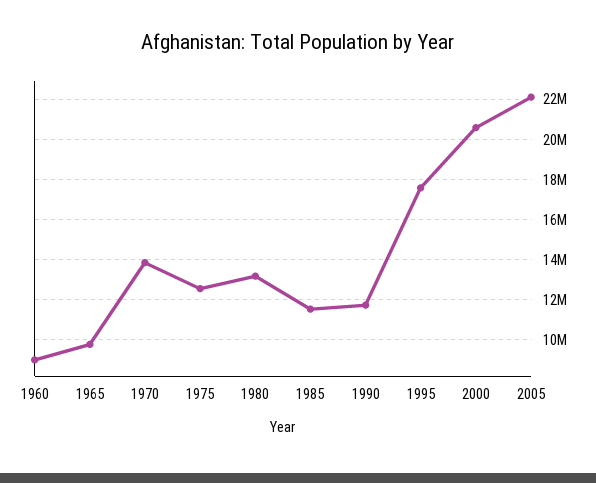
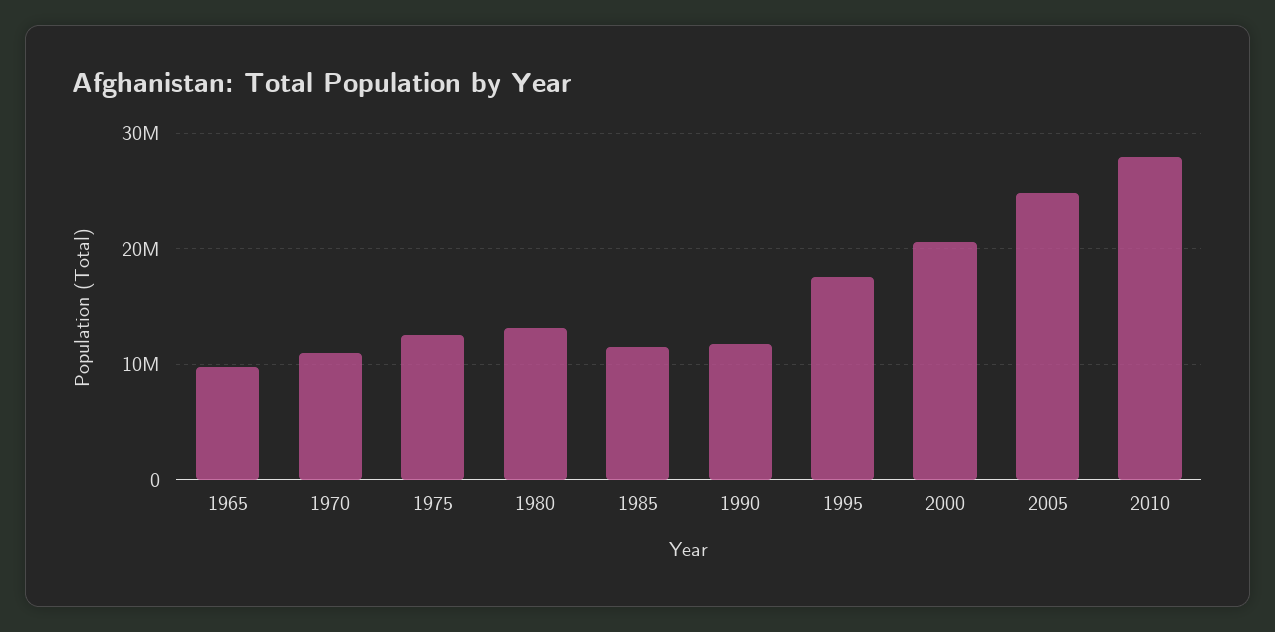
1960: 9000000 -> none
1970: 14000000 -> 11000000
2005: 22000000 -> 25000000
2010: none -> 28000000

